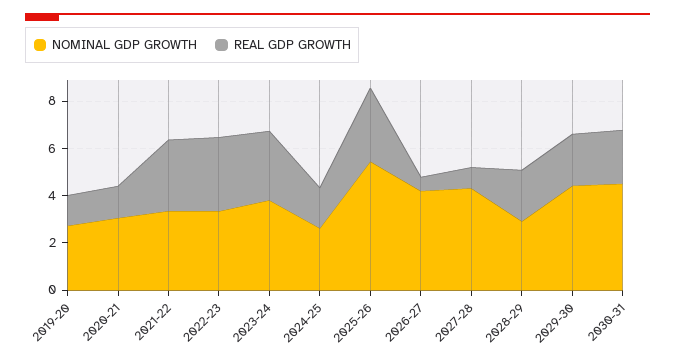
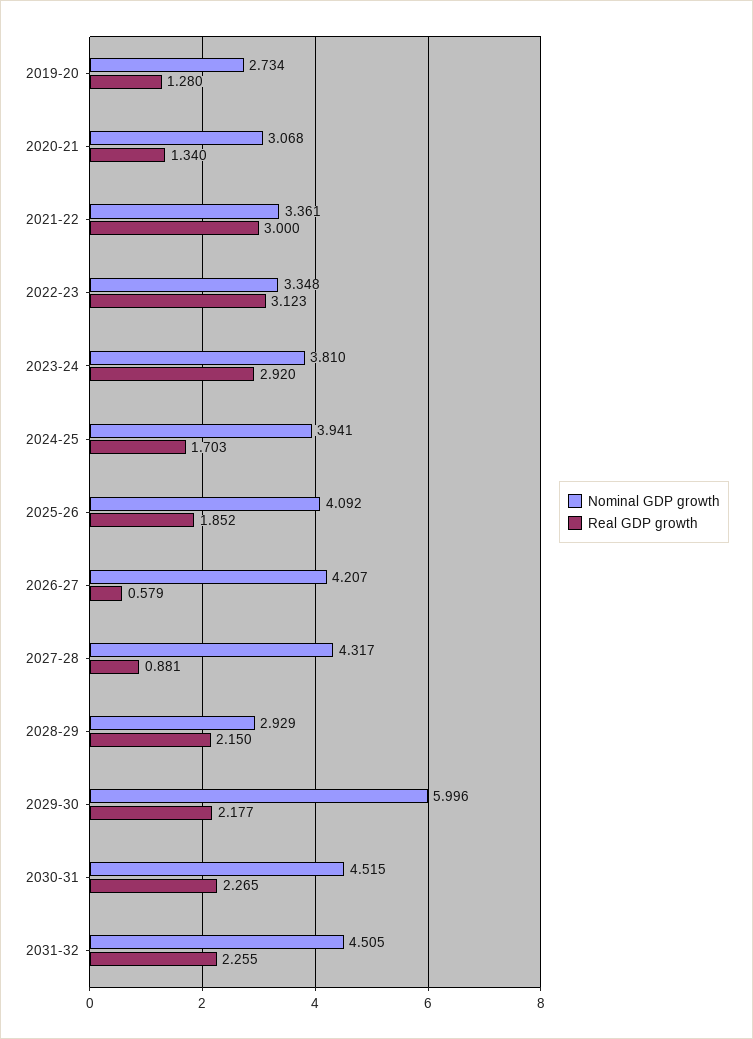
NOMINAL GDP GROWTH, 2024-25: 2.5 -> 3.941
NOMINAL GDP GROWTH, 2025-26: 5.5 -> 4.092
REAL GDP GROWTH, 2025-26: 3 -> 1.852
NOMINAL GDP GROWTH, 2029-30: 4.5 -> 5.996
NOMINAL GDP GROWTH, 2031-32: none -> 4.505
REAL GDP GROWTH, 2031-32: none -> 2.255

